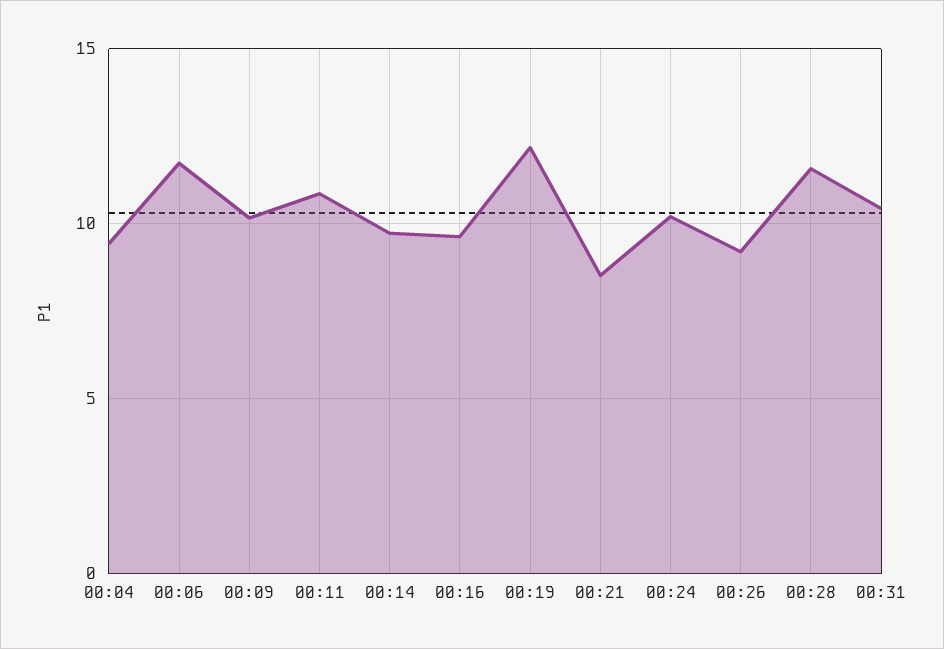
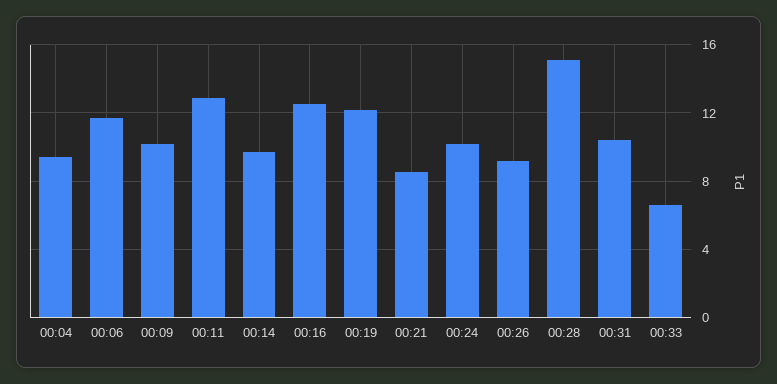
00:11: 11 -> 13
00:16: 9.5 -> 12.5
00:28: 11.5 -> 15
00:33: none -> 6.5

